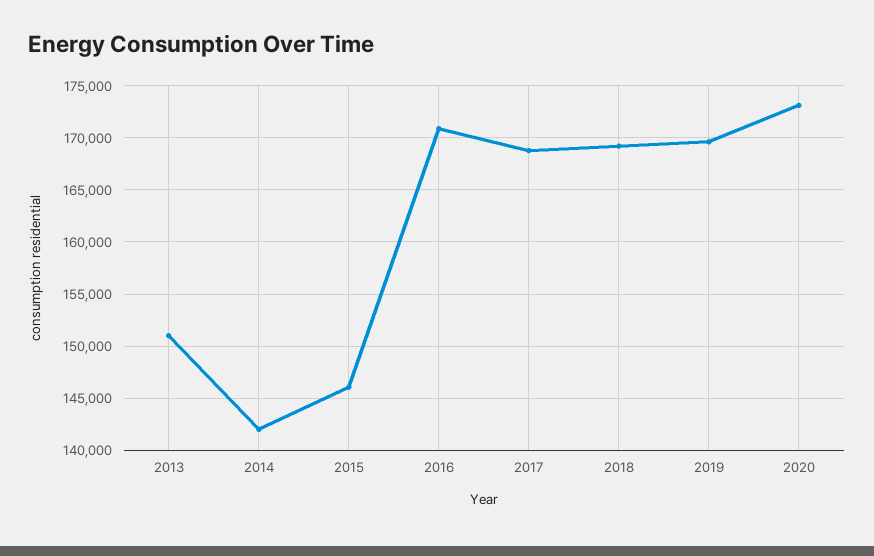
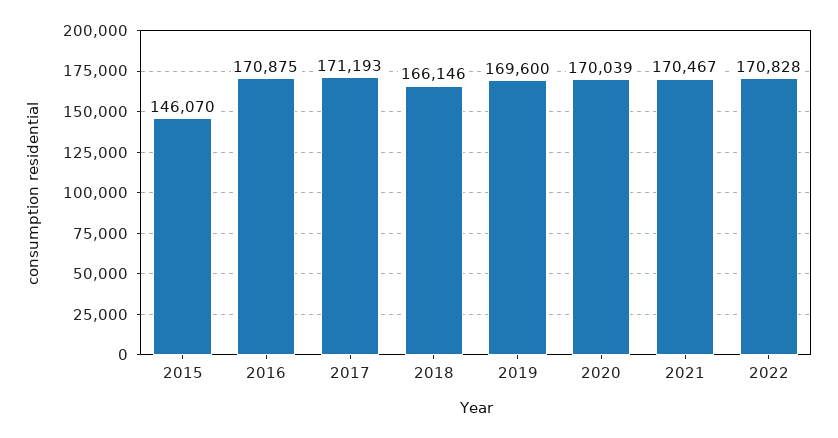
2013: 151000 -> none
2014: 142000 -> none
2017: 169000 -> 171193
2018: 169000 -> 166146
2020: 173000 -> 170039
2021: none -> 170467
2022: none -> 170828

